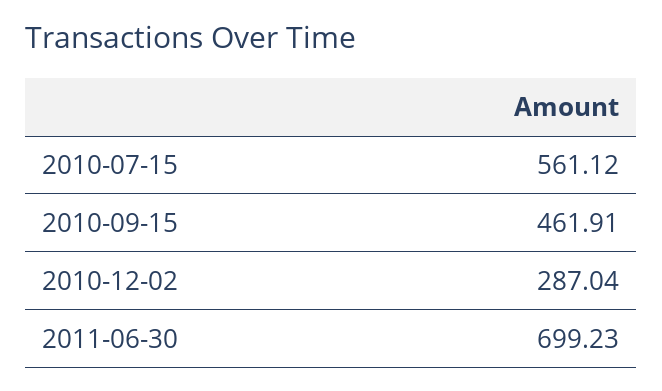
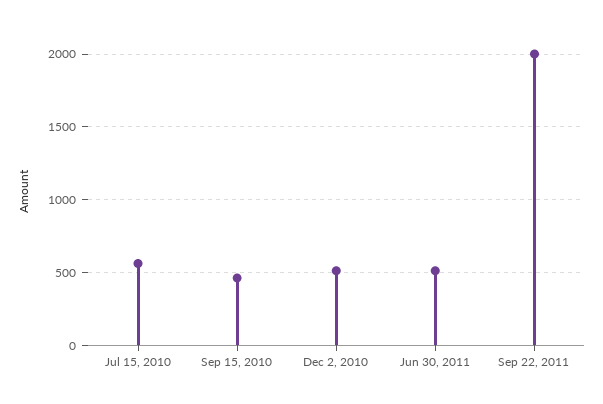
2010-12-02: 287.04 -> 500
2011-06-30: 699.23 -> 500
Sep 22, 2011: none -> 2000

